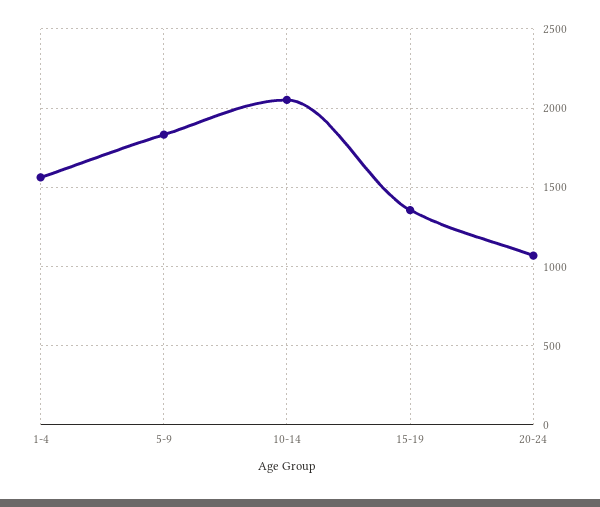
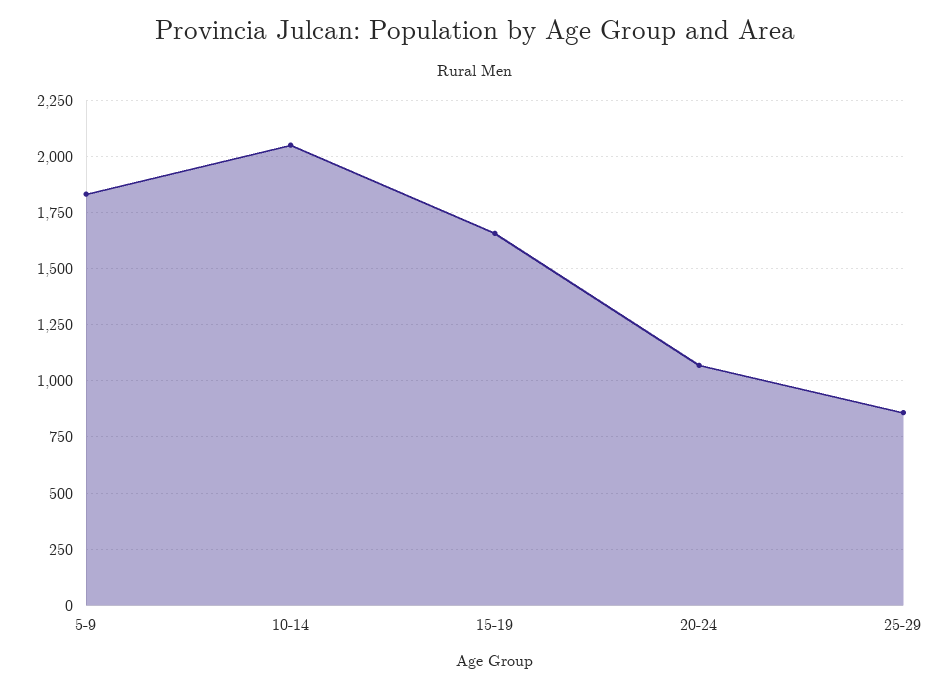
1-4: 1550 -> none
15-19: 1350 -> 1650
25-29: none -> 850

